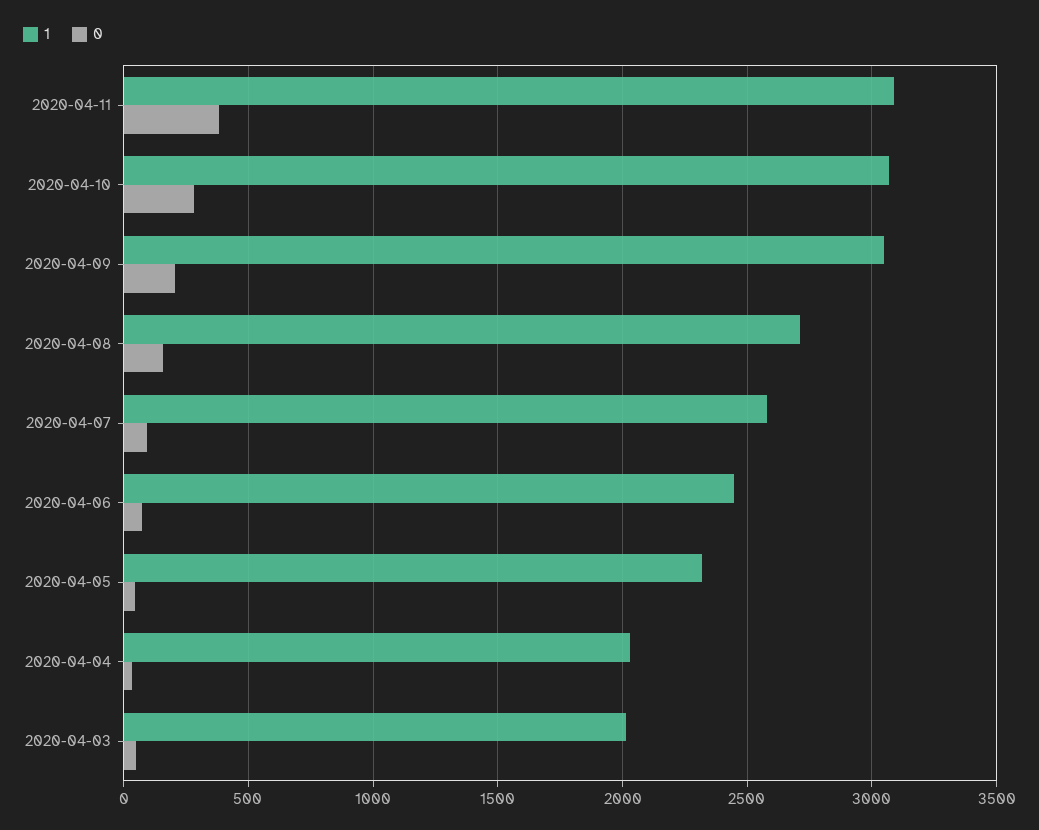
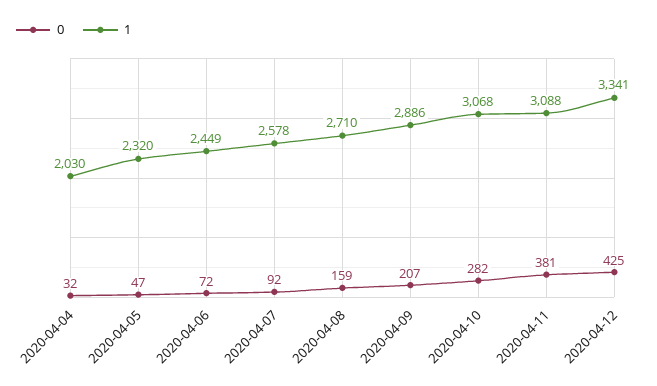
1, 2020-04-09: 3050 -> 2886
1, 2020-04-03: 2000 -> none
0, 2020-04-03: 50 -> none
0, 2020-04-12: none -> 425
1, 2020-04-12: none -> 3341

